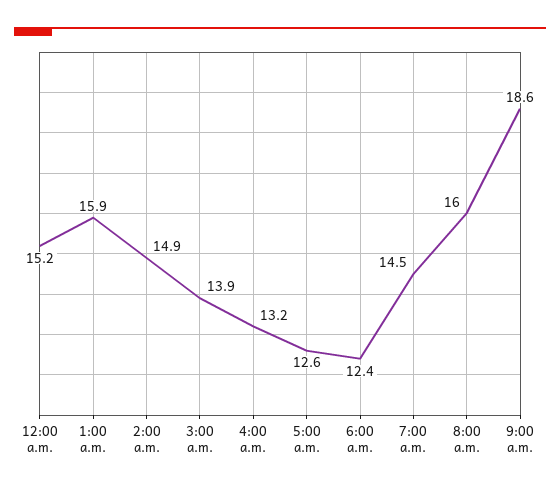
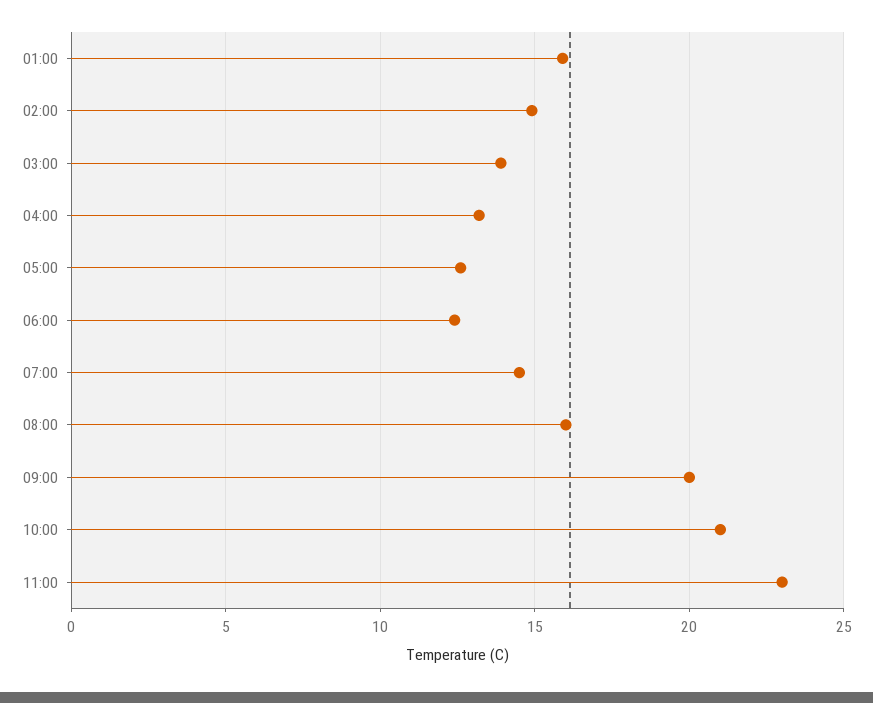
12:00 a.m.: 15.2 -> none
9:00 a.m.: 18.6 -> 20
10:00: none -> 21
11:00: none -> 23

